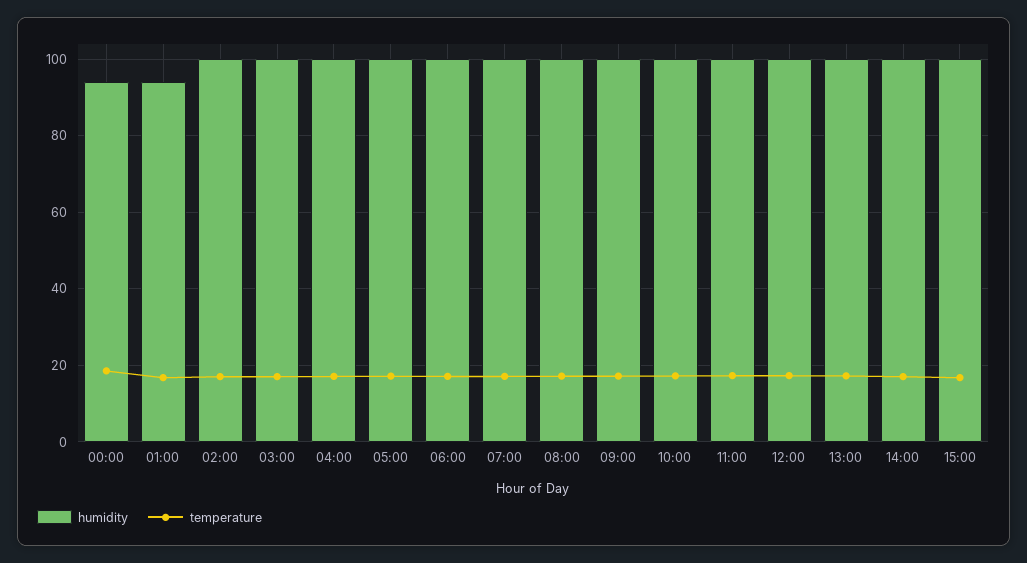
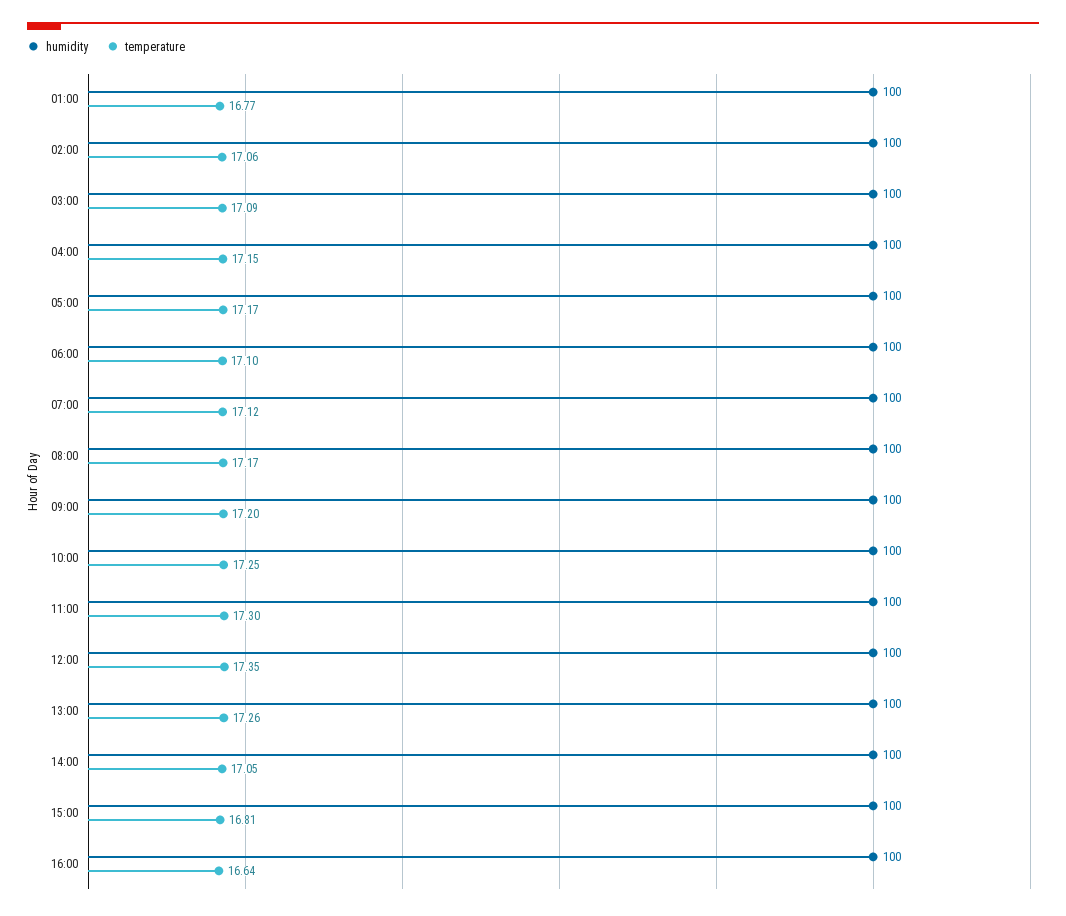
humidity, 00:00: 94 -> none
temperature, 00:00: 18 -> none
humidity, 01:00: 94 -> 100
humidity, 16:00: none -> 100
temperature, 16:00: none -> 16.64

